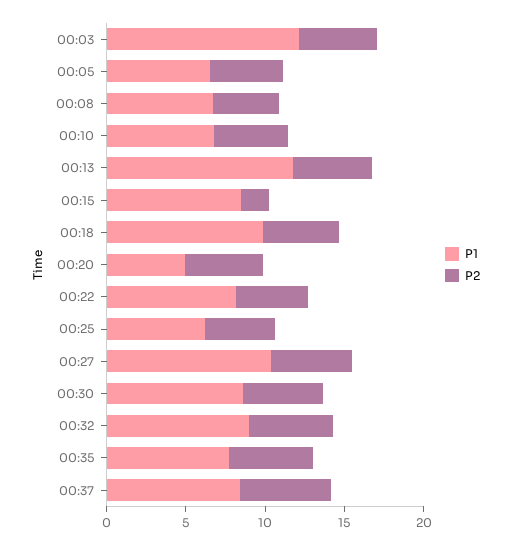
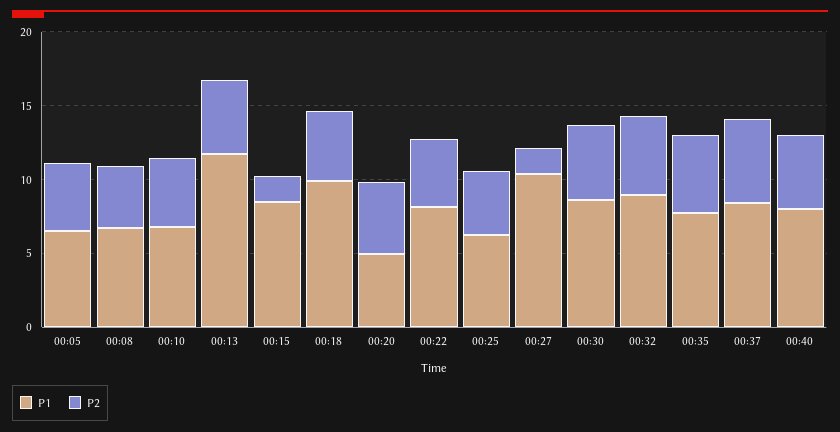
P1, 00:03: 12 -> none
P2, 00:03: 5 -> none
P2, 00:27: 5 -> 2
P1, 00:40: none -> 8
P2, 00:40: none -> 5

